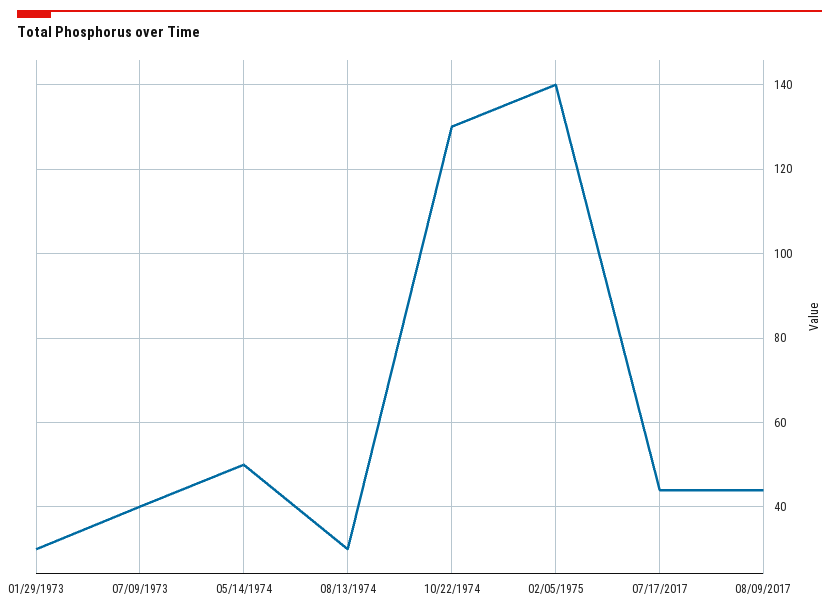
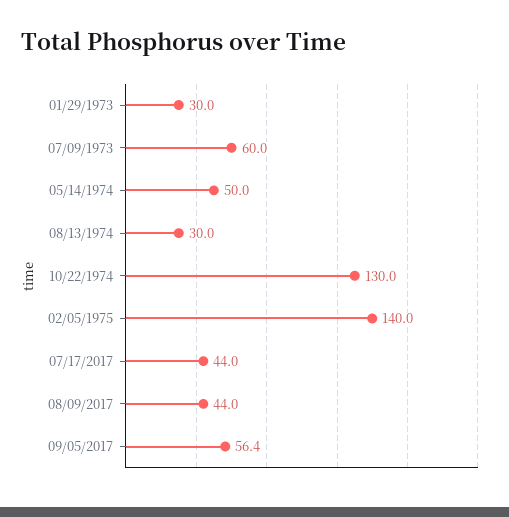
07/09/1973: 40 -> 60
09/05/2017: none -> 56.4

